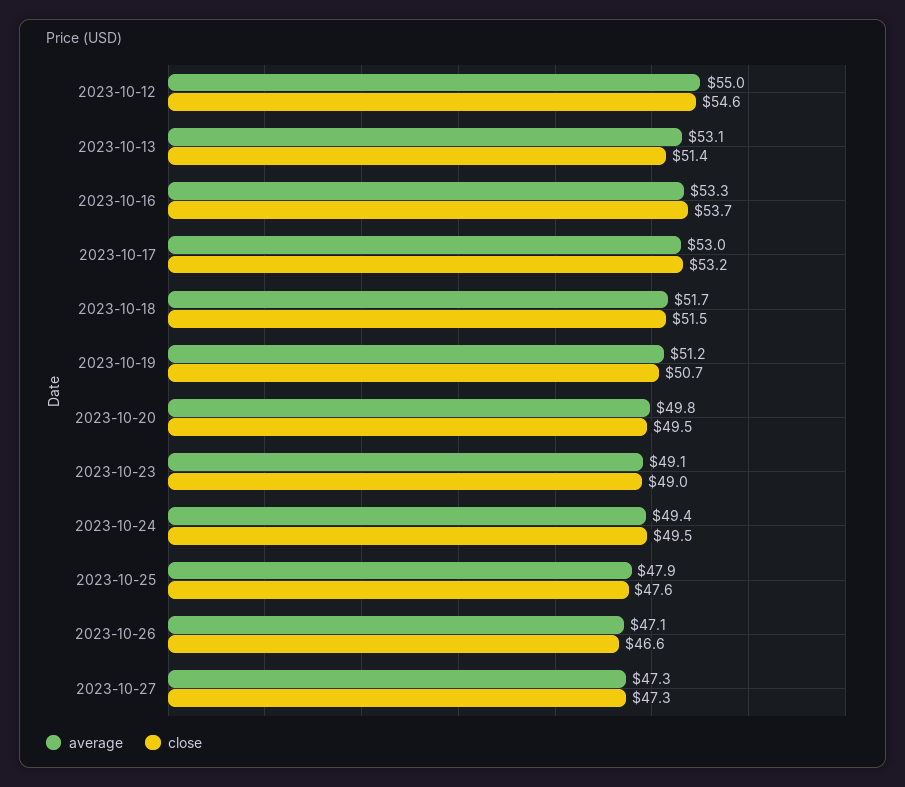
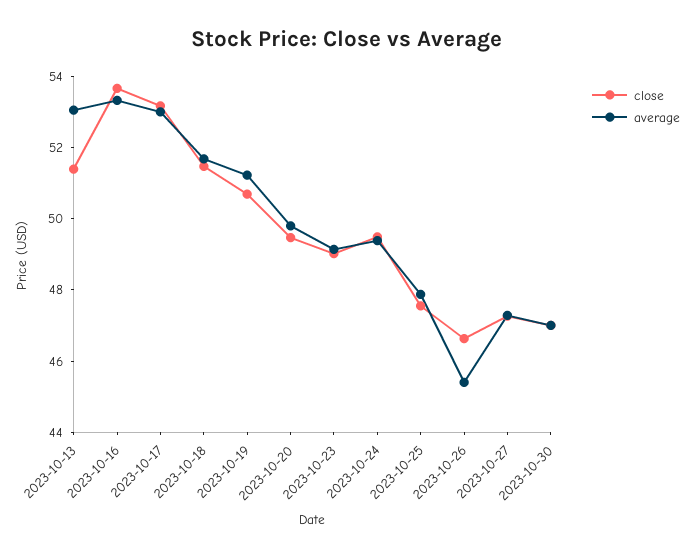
average, 2023-10-12: 55 -> none
close, 2023-10-12: 54.6 -> none
average, 2023-10-26: 47.1 -> 45.5
close, 2023-10-30: none -> 47
average, 2023-10-30: none -> 47

